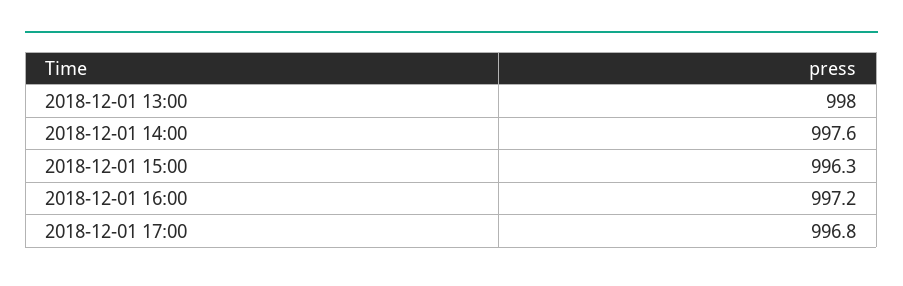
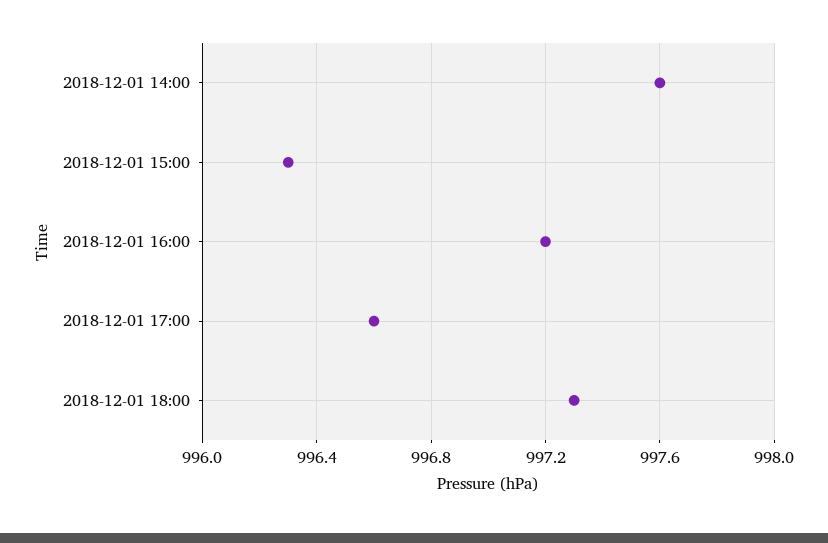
2018-12-01 13:00: 998 -> none
2018-12-01 17:00: 996.8 -> 996.6
2018-12-01 18:00: none -> 997.3

